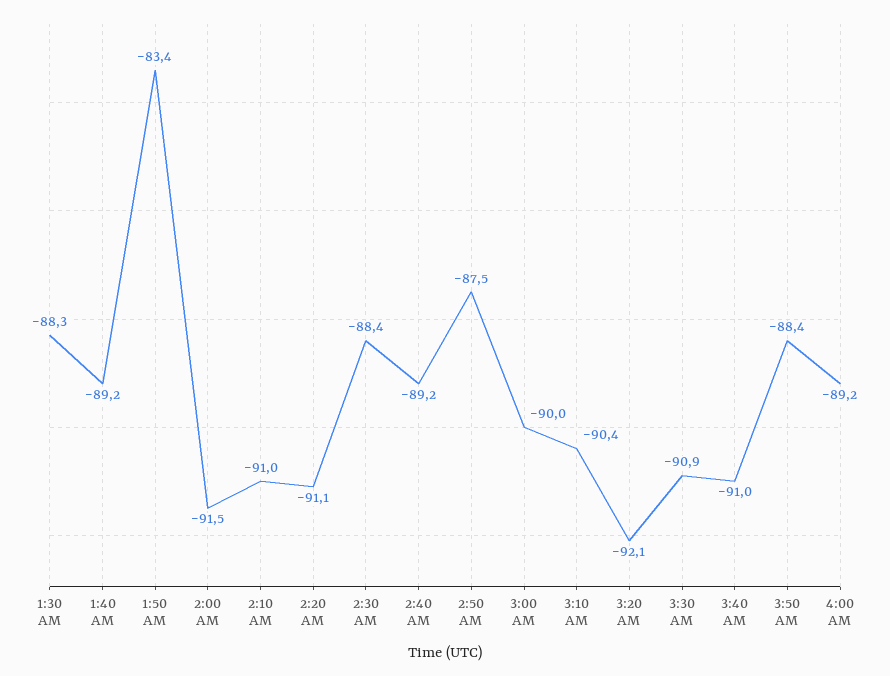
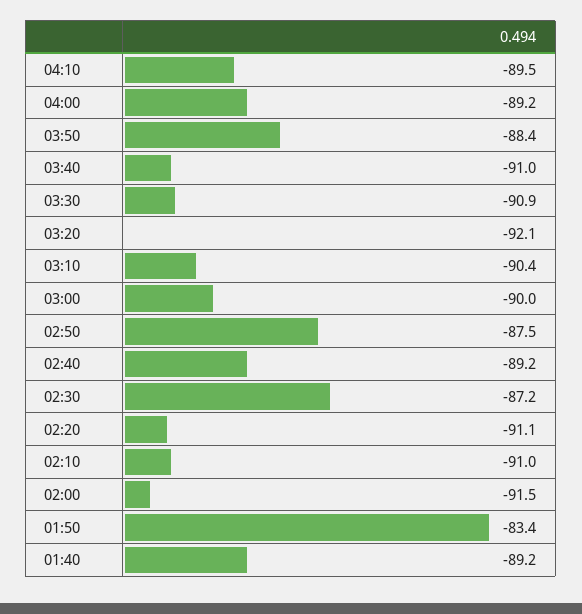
1:30 AM: -88.3 -> none
2:30 AM: -88.4 -> -87.2
04:10: none -> -89.5

